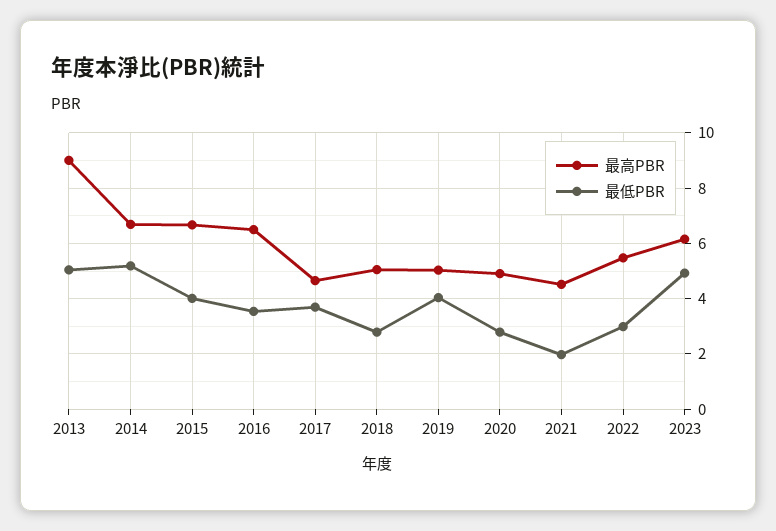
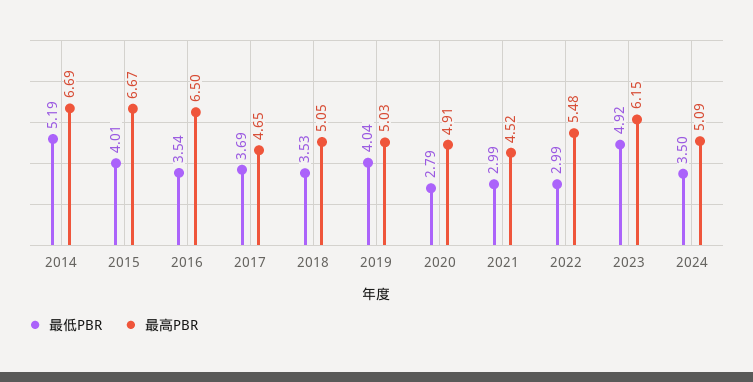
最高PBR, 2013: 9 -> none
最低PBR, 2013: 5 -> none
最低PBR, 2018: 2.75 -> 3.53
最低PBR, 2021: 2 -> 2.99
最低PBR, 2024: none -> 3.5
最高PBR, 2024: none -> 5.09

